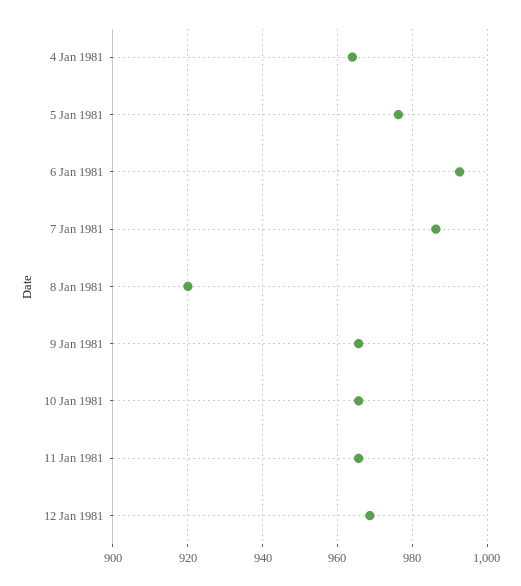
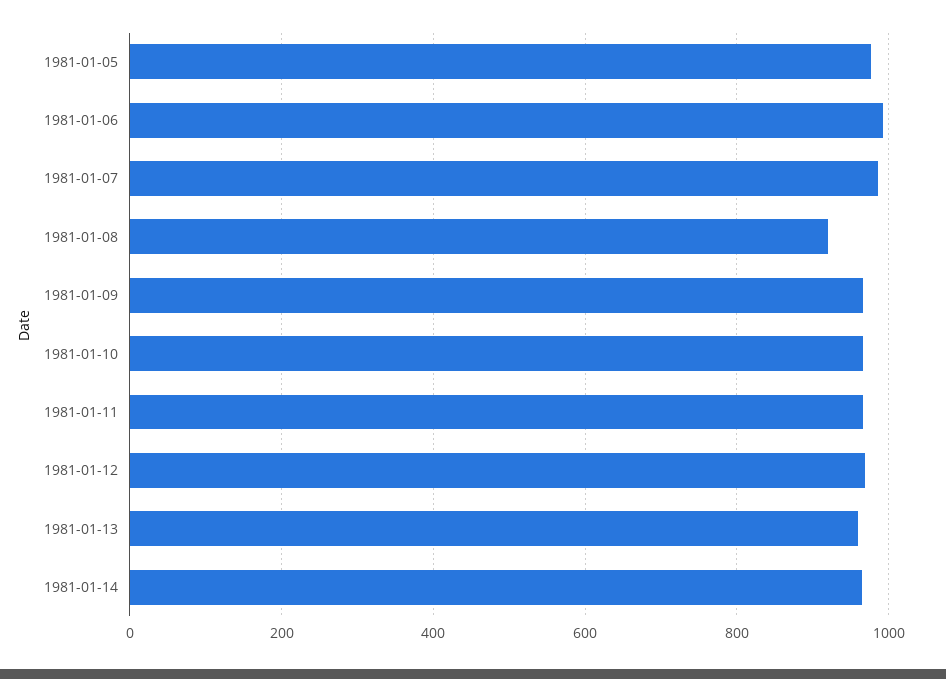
4 Jan 1981: 964 -> none
1981-01-13: none -> 960
1981-01-14: none -> 960

